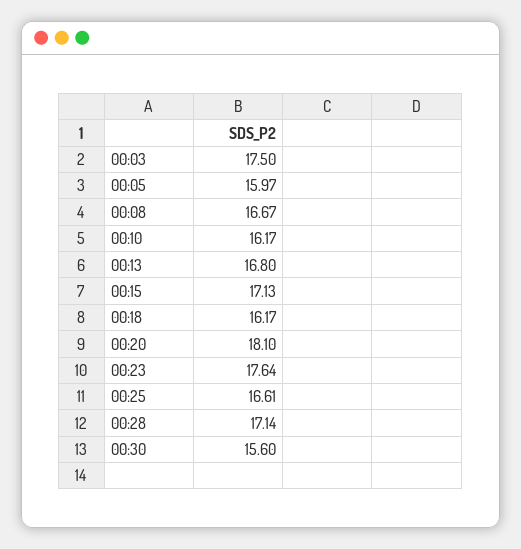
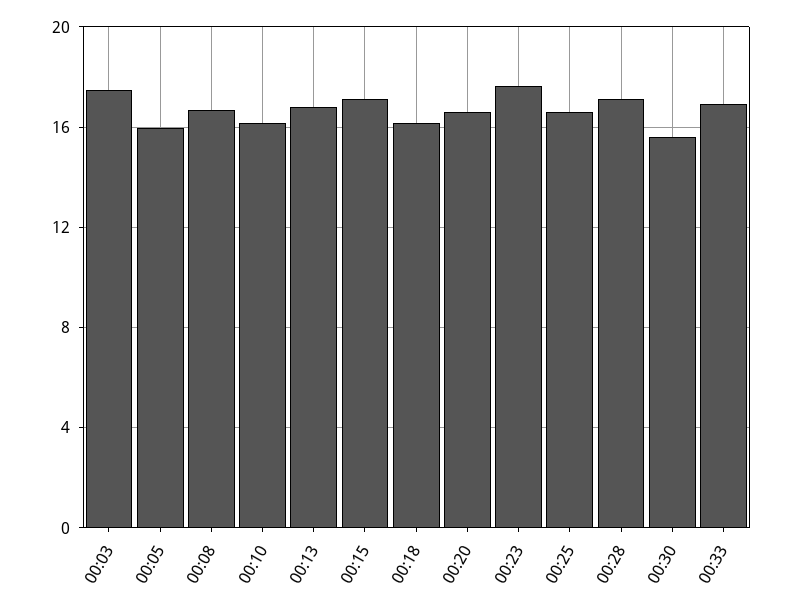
00:20: 18.1 -> 16.5
00:33: none -> 17

